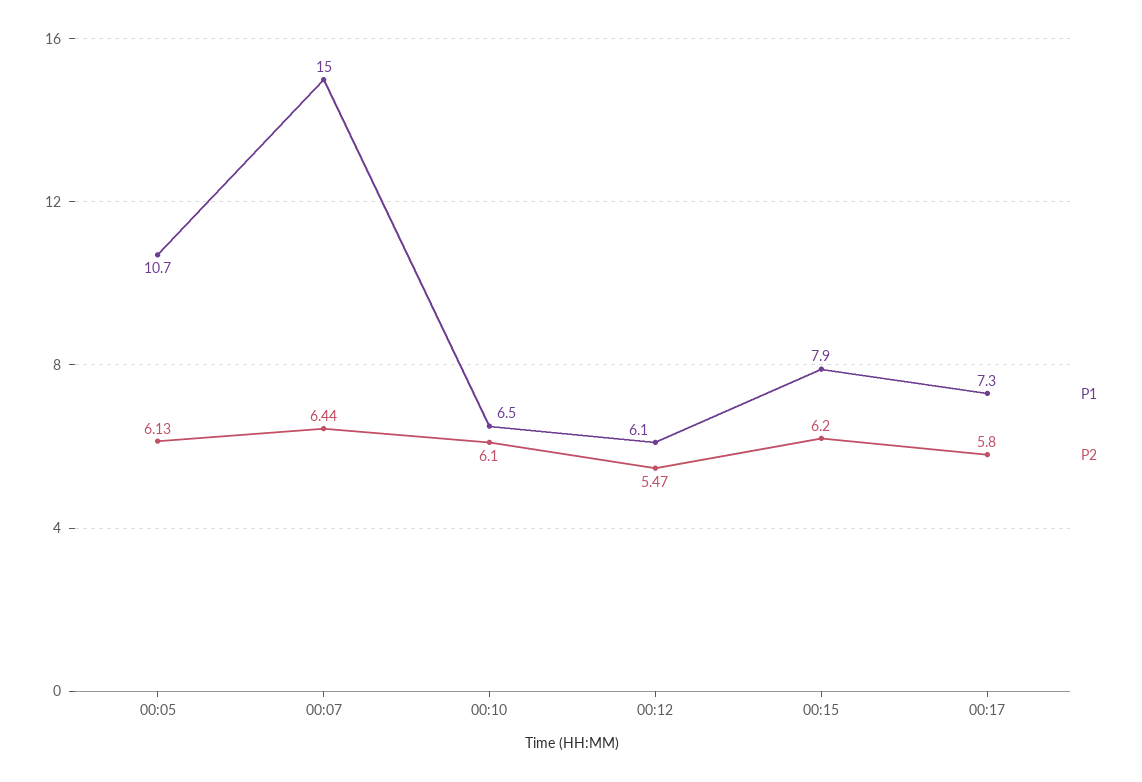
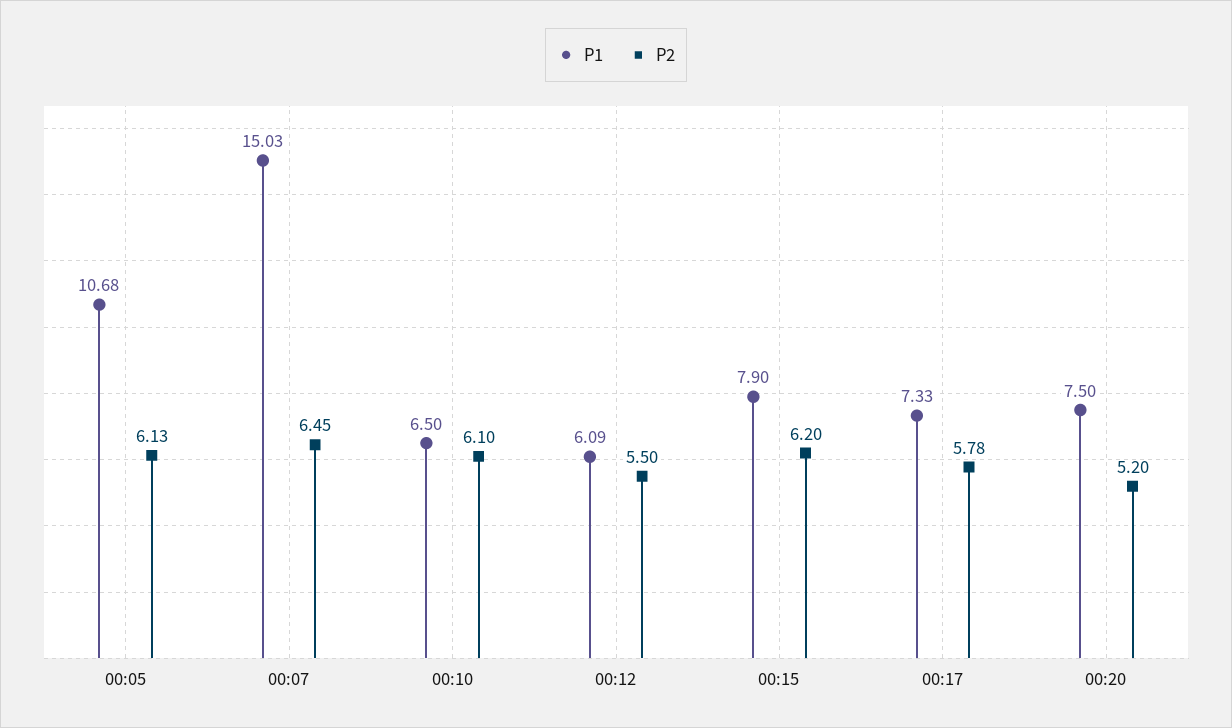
P2, 00:07: 6.44 -> 6.45
P2, 00:12: 5.47 -> 5.5
P2, 00:17: 5.8 -> 5.78
P1, 00:20: none -> 7.5
P2, 00:20: none -> 5.2

